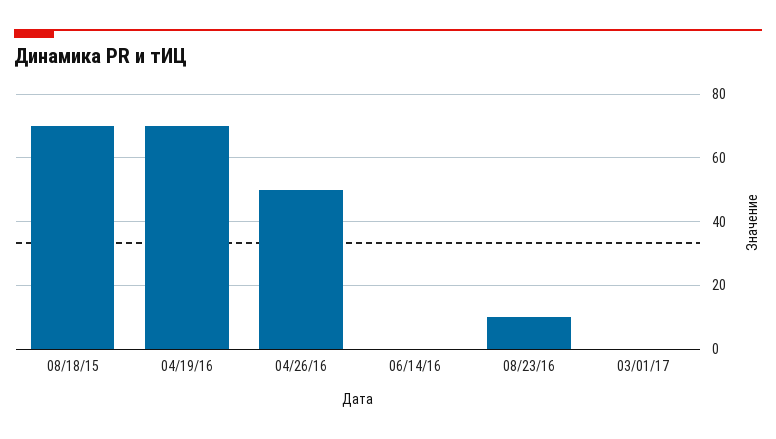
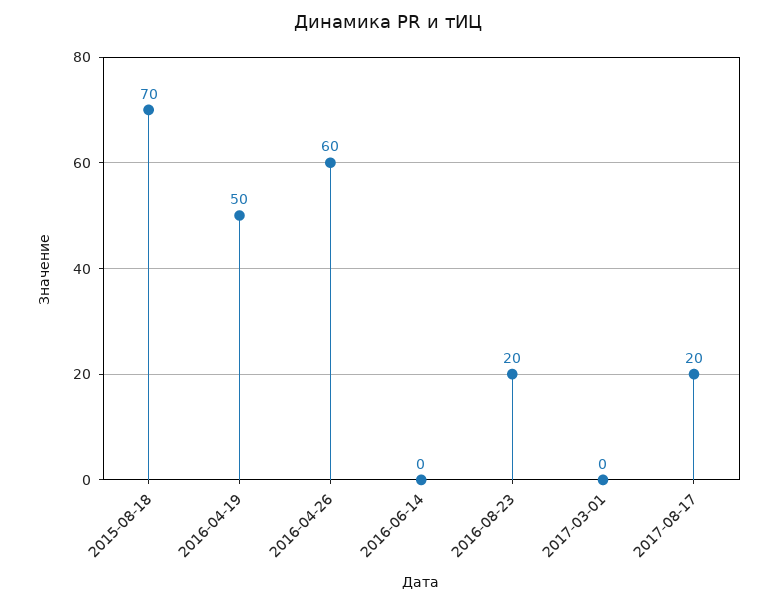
04/19/16: 70 -> 50
04/26/16: 50 -> 60
08/23/16: 10 -> 20
2017-08-17: none -> 20

